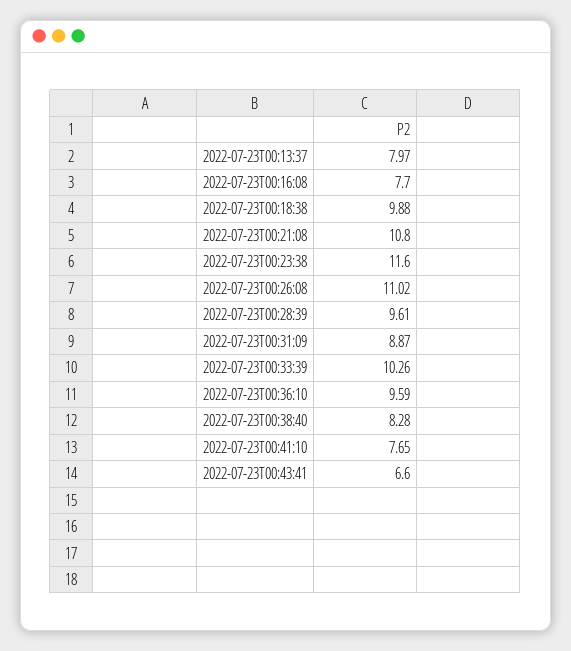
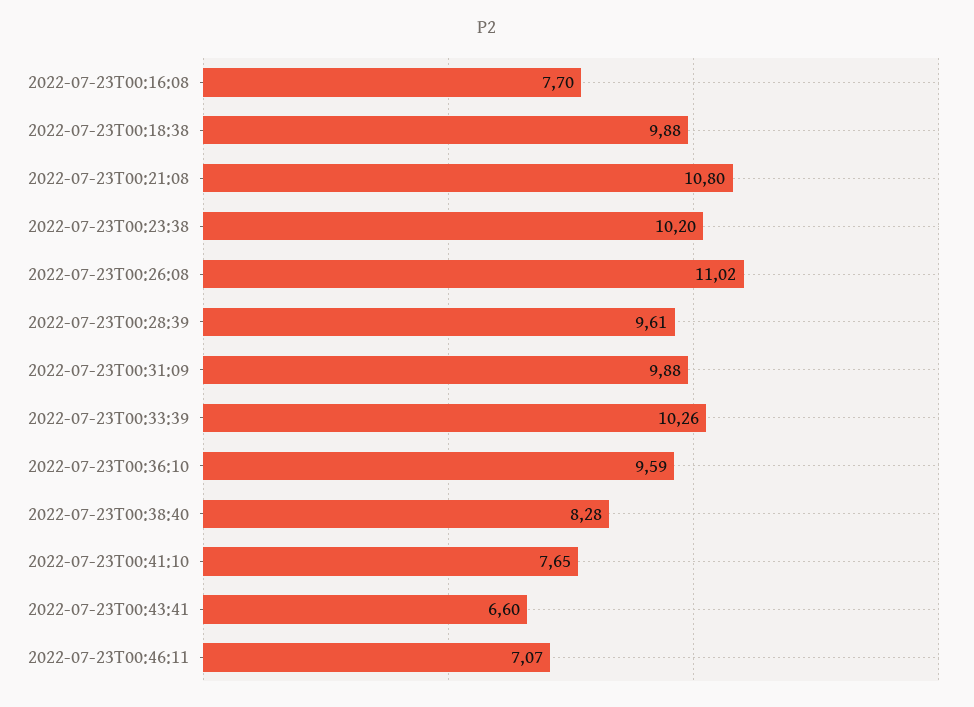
2022-07-23T00:13:37: 7.97 -> none
2022-07-23T00:23:38: 11.6 -> 10.2
2022-07-23T00:31:09: 8.87 -> 9.88
2022-07-23T00:46:11: none -> 7.07

